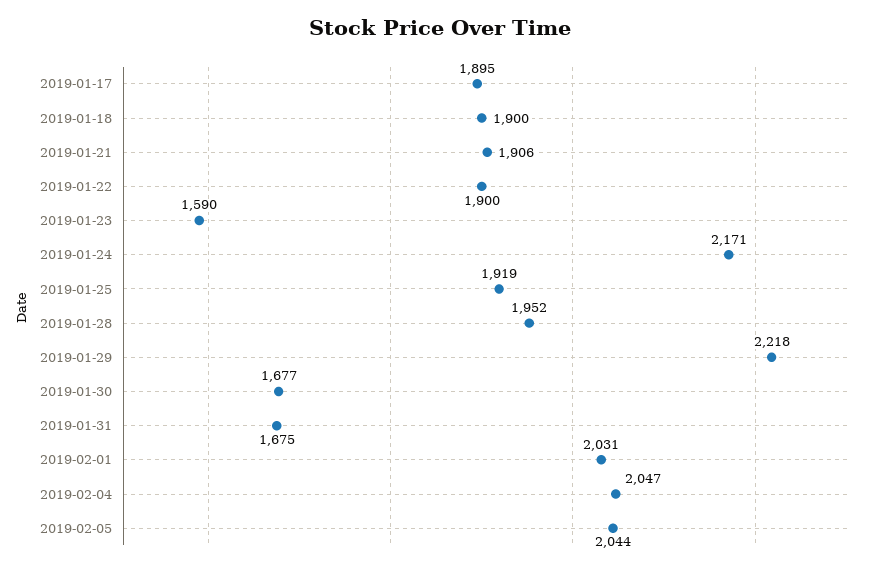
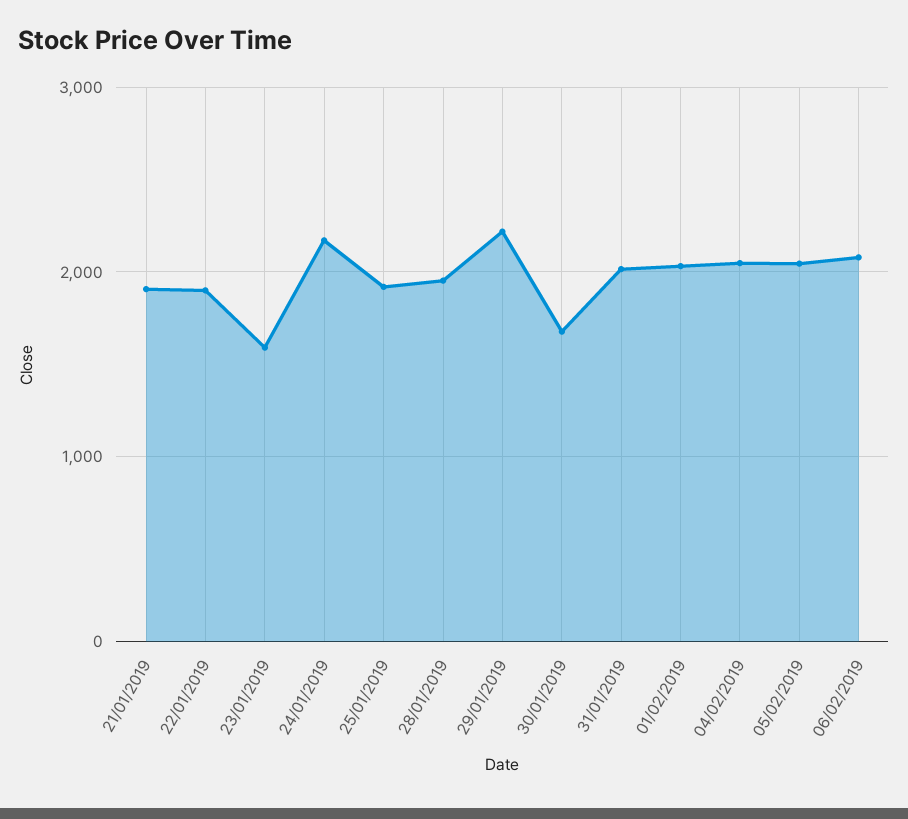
2019-01-17: 1895 -> none
2019-01-18: 1900 -> none
2019-01-31: 1675 -> 2000
06/02/2019: none -> 2100

